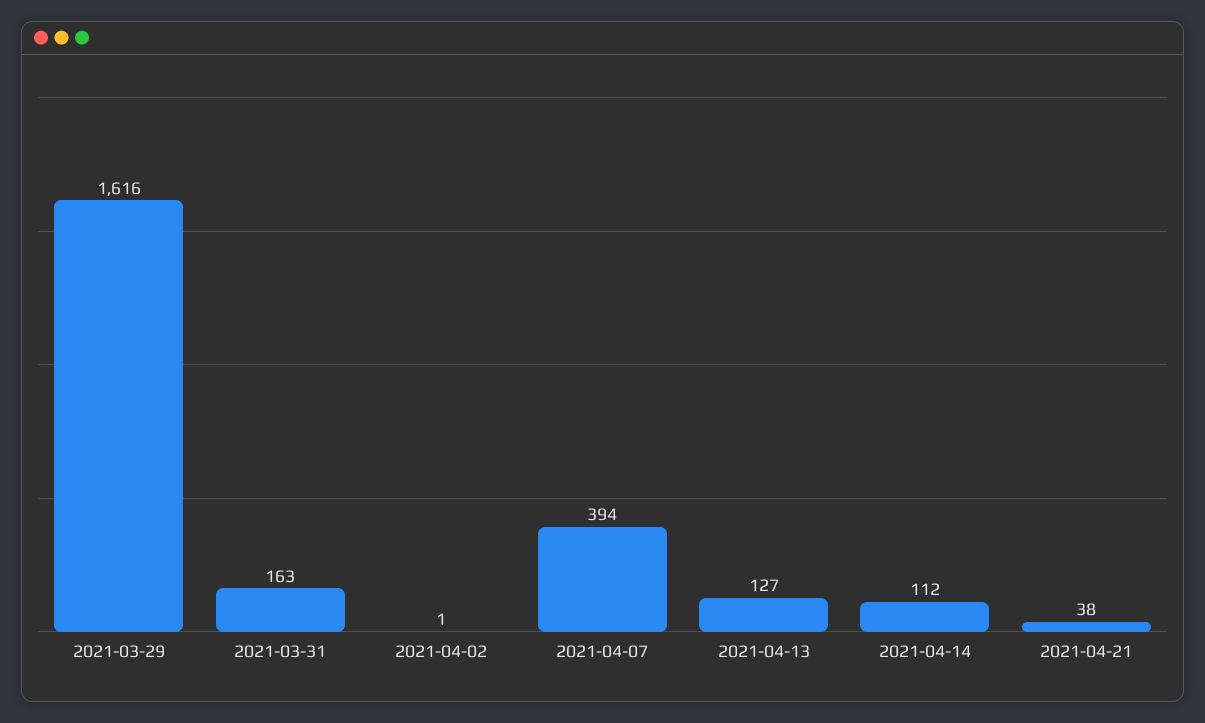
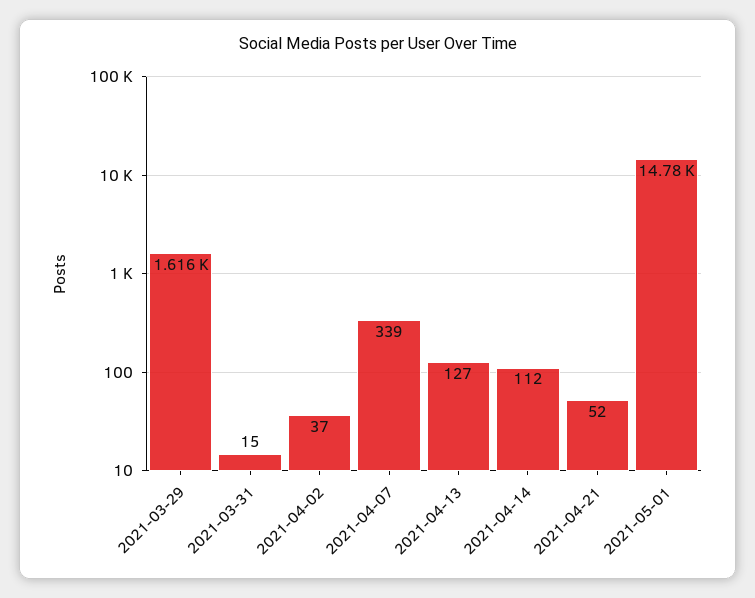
2021-03-31: 163 -> 15
2021-04-02: 1 -> 37
2021-04-07: 394 -> 339
2021-04-21: 38 -> 52
2021-05-01: none -> 14780

